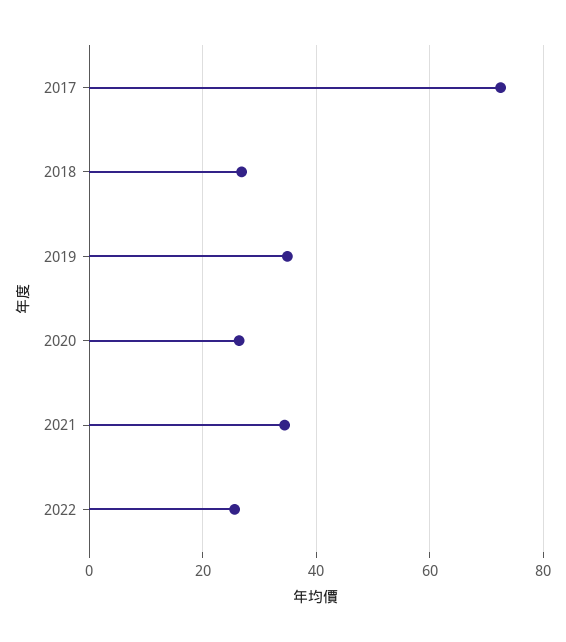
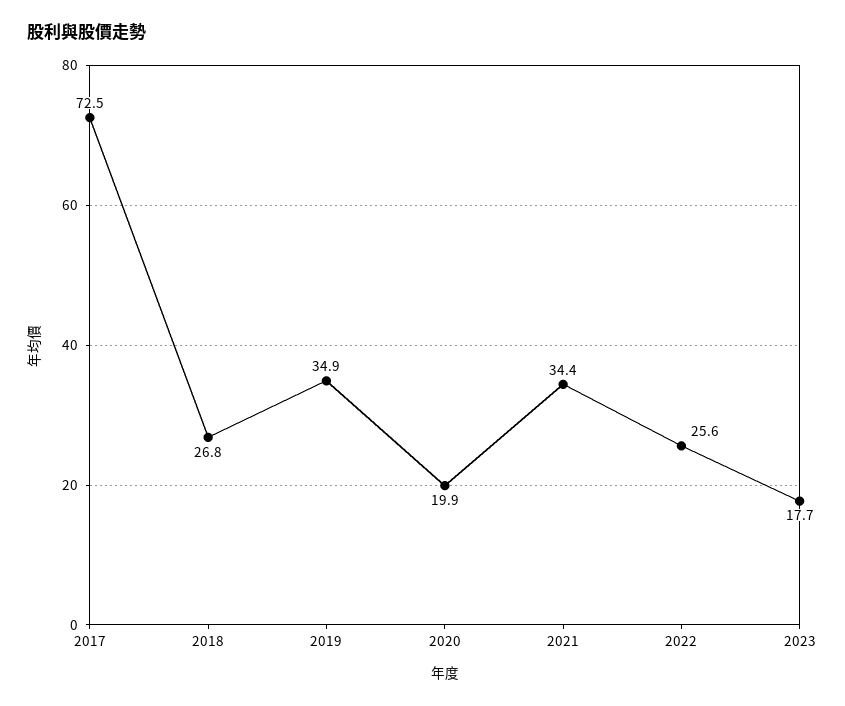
2020: 26 -> 19.9
2023: none -> 17.7

